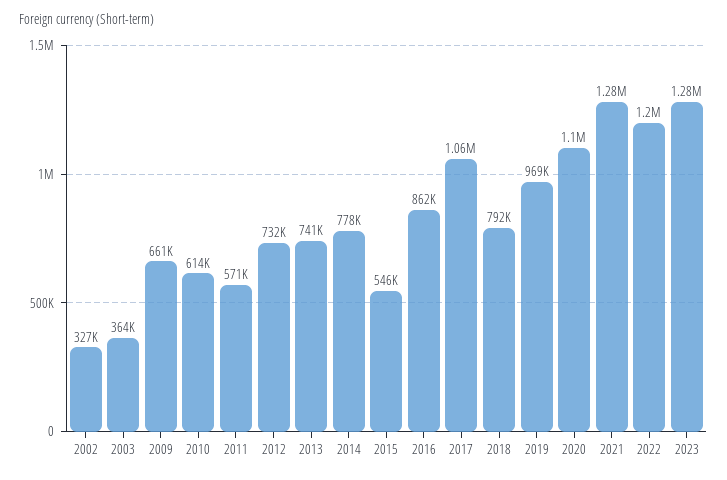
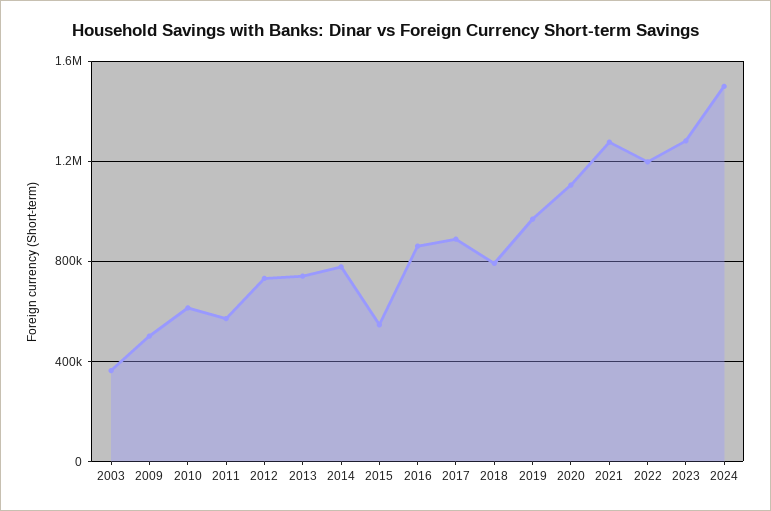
2002: 327000 -> none
2009: 661000 -> 500000
2017: 1060000 -> 900000
2024: none -> 1500000

